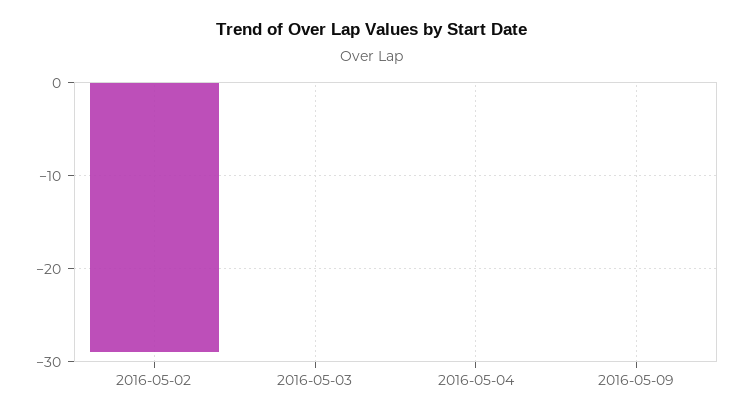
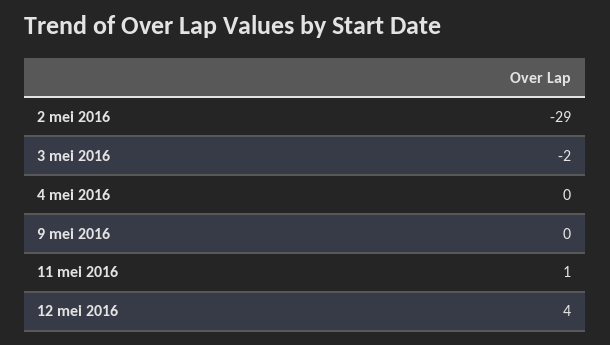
2016-05-03: 0 -> -2
11 mei 2016: none -> 1
12 mei 2016: none -> 4

